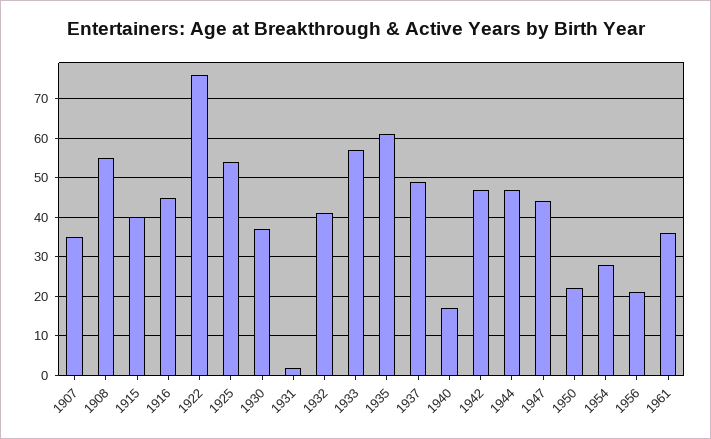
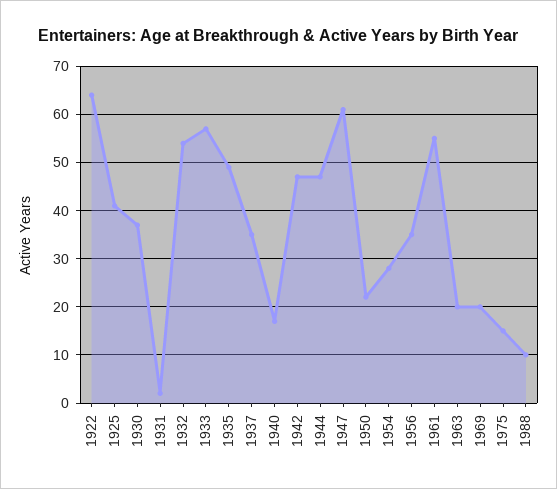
1907: 35 -> none
1908: 55 -> none
1915: 40 -> none
1916: 45 -> none
1922: 75 -> 65
1925: 55 -> 40
1932: 40 -> 55
1935: 60 -> 50
1937: 50 -> 35
1947: 45 -> 60
1956: 20 -> 35
1961: 35 -> 55
1963: none -> 20
1969: none -> 20
1975: none -> 15
1988: none -> 10

